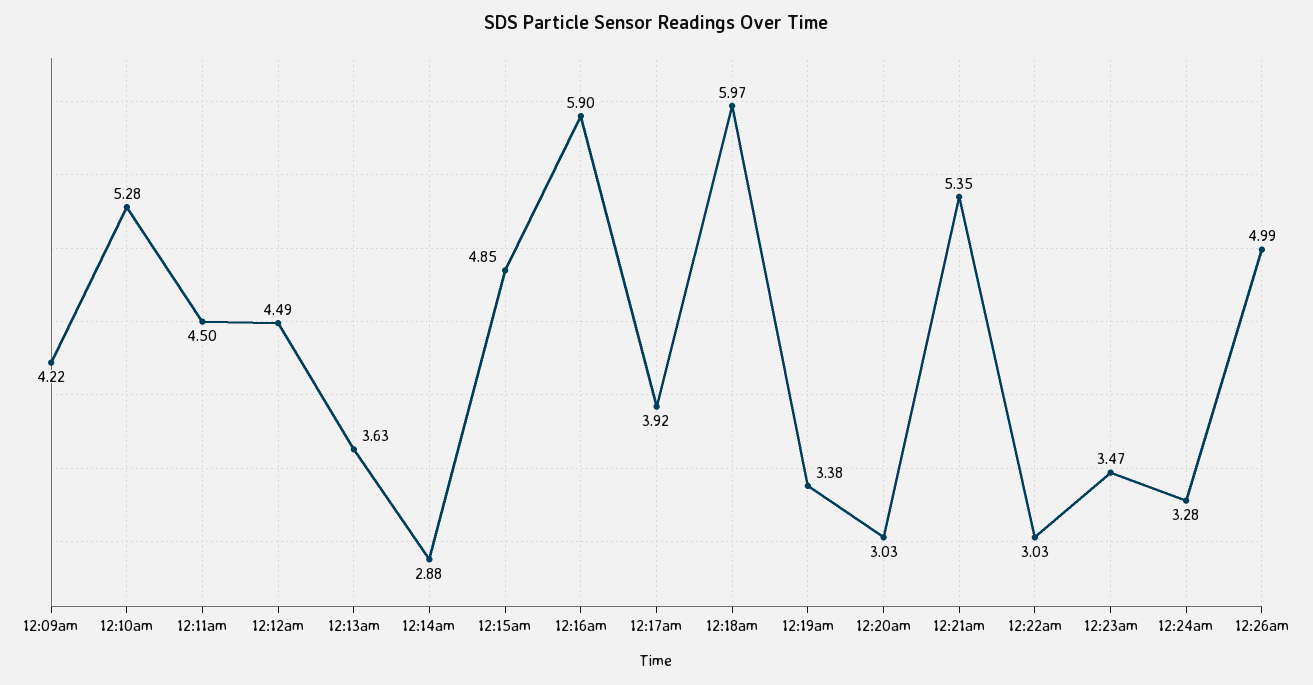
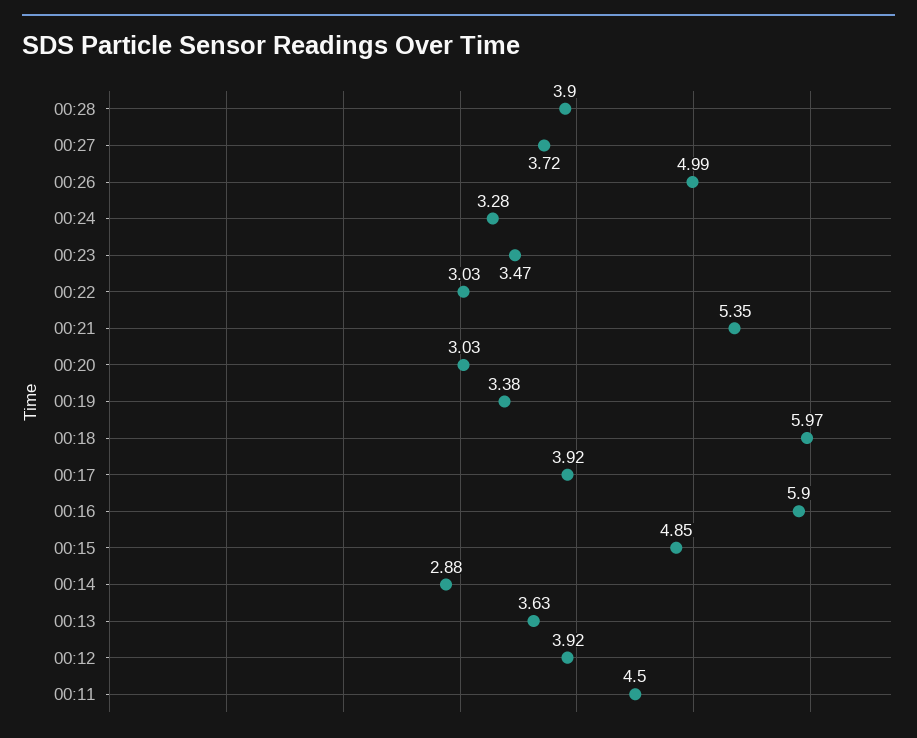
12:09am: 4.22 -> none
12:10am: 5.28 -> none
12:12am: 4.49 -> 3.92
00:28: none -> 3.9
00:27: none -> 3.72

